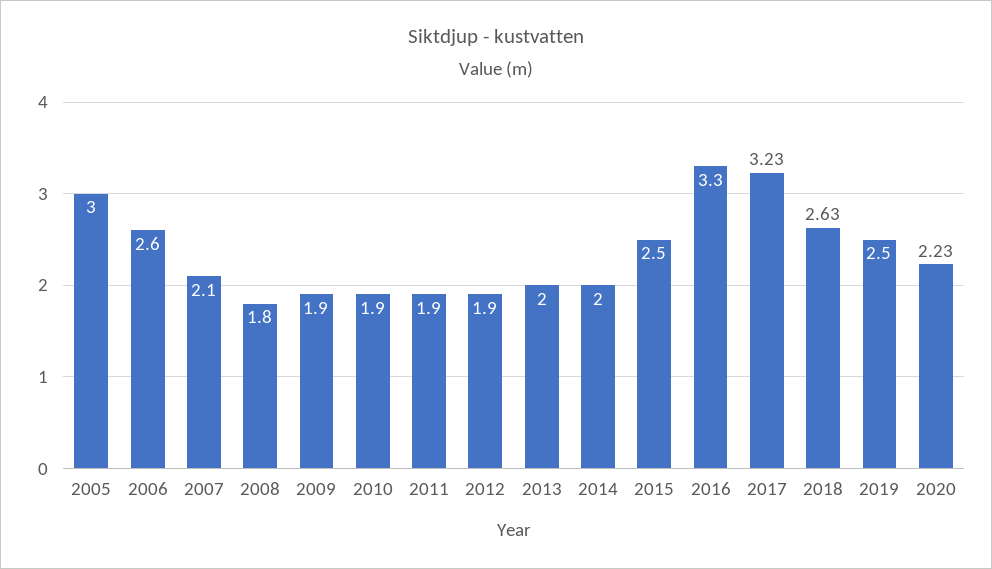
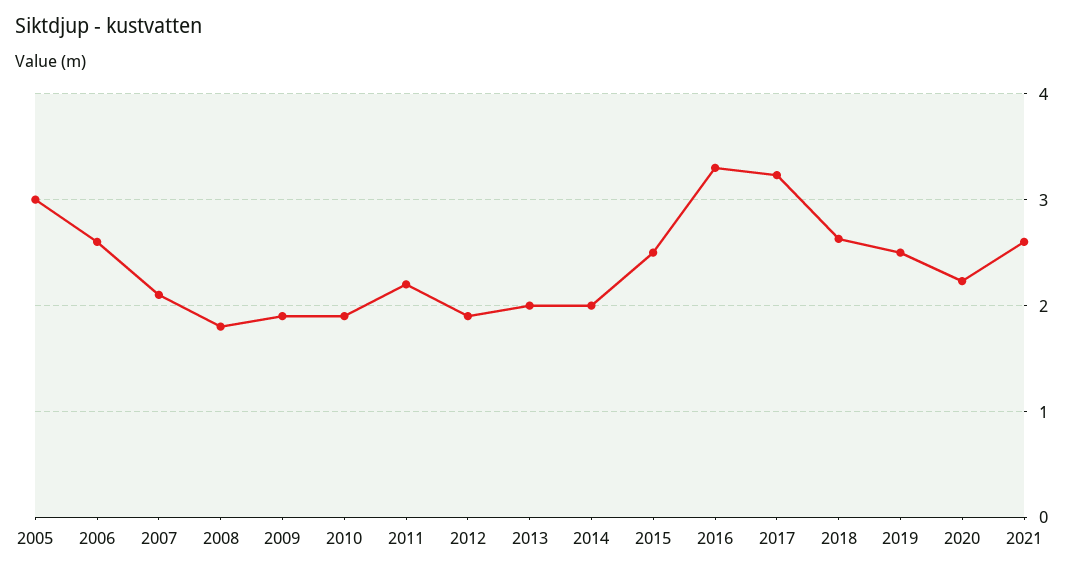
2011: 1.9 -> 2.2
2021: none -> 2.6

